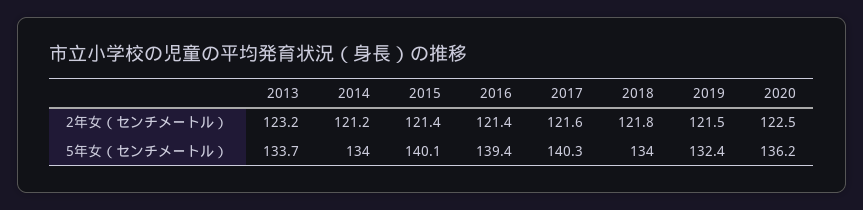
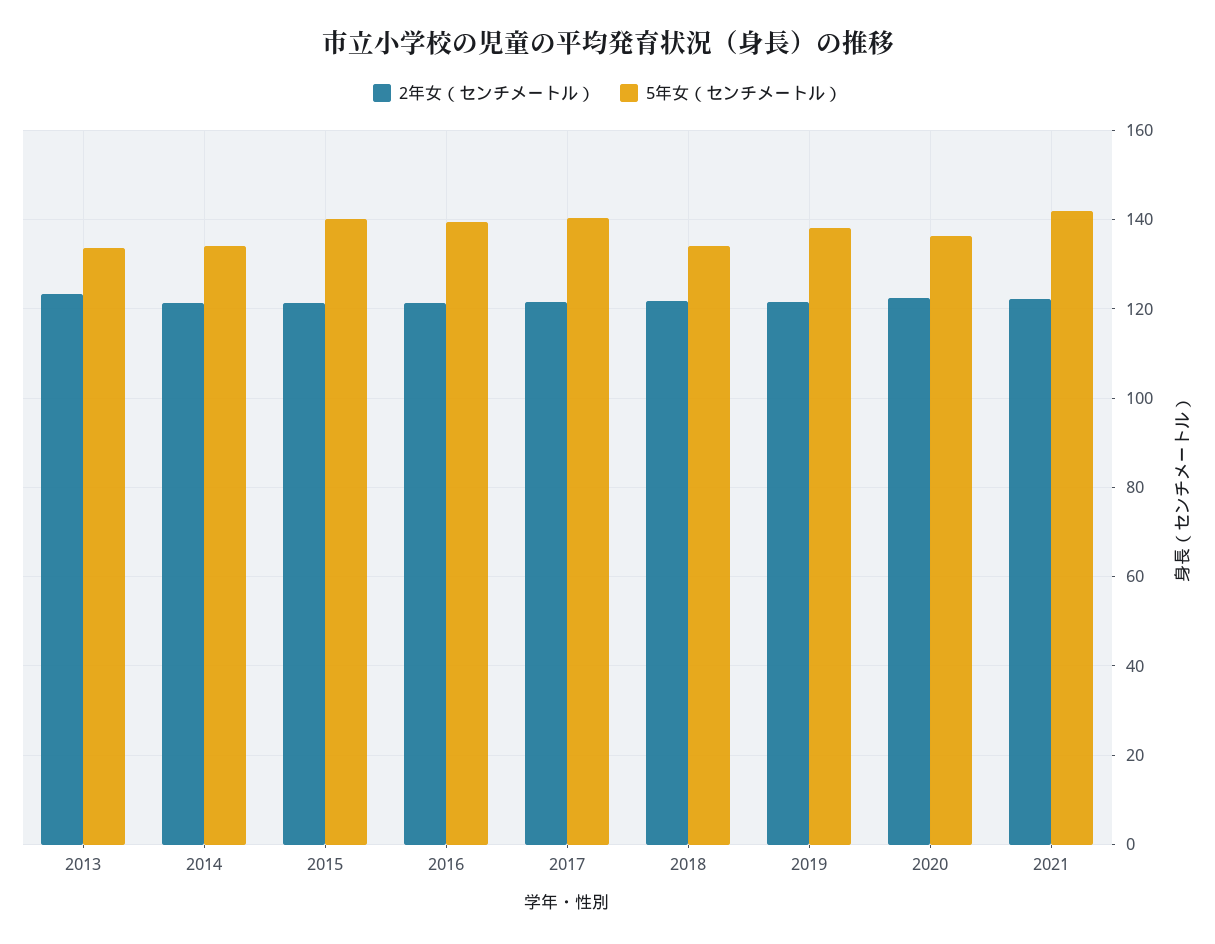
5年女（センチメートル）, 2019: 132.4 -> 138
2年女（センチメートル）, 2021: none -> 122
5年女（センチメートル）, 2021: none -> 142

